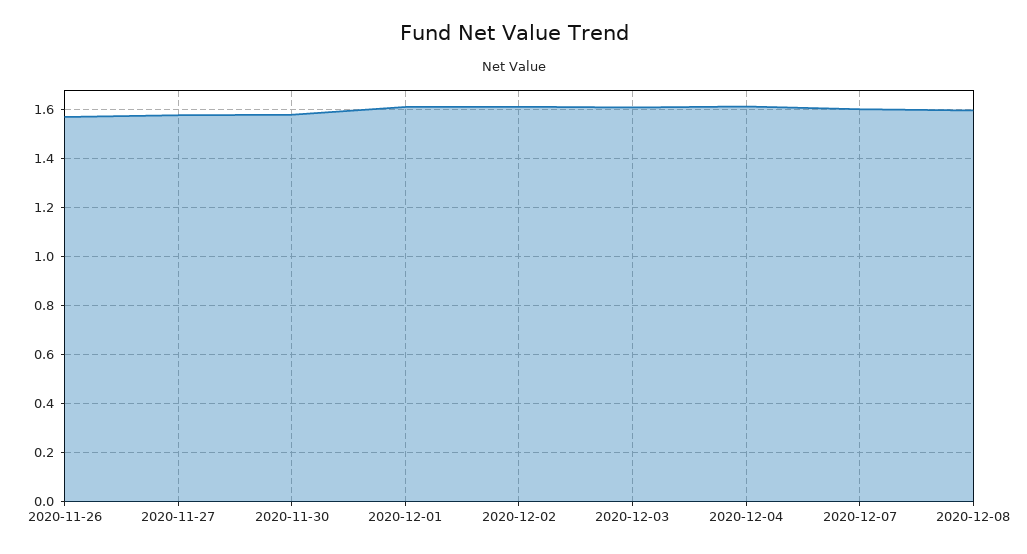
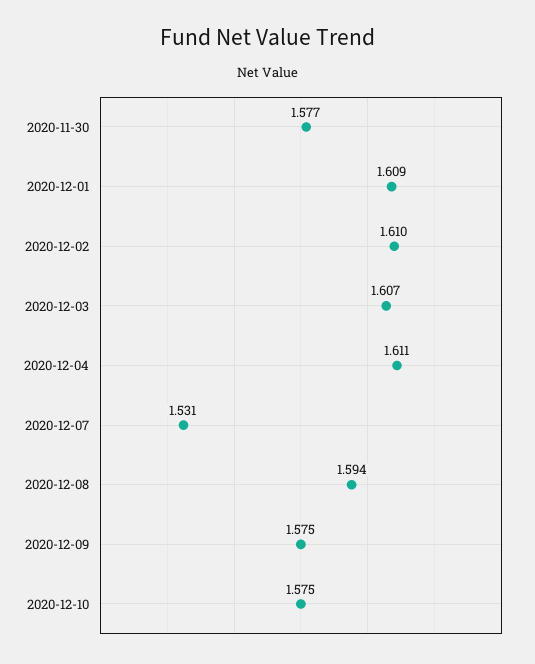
2020-11-26: 1.575 -> none
2020-11-27: 1.575 -> none
2020-12-07: 1.6 -> 1.531
2020-12-09: none -> 1.575
2020-12-10: none -> 1.575

